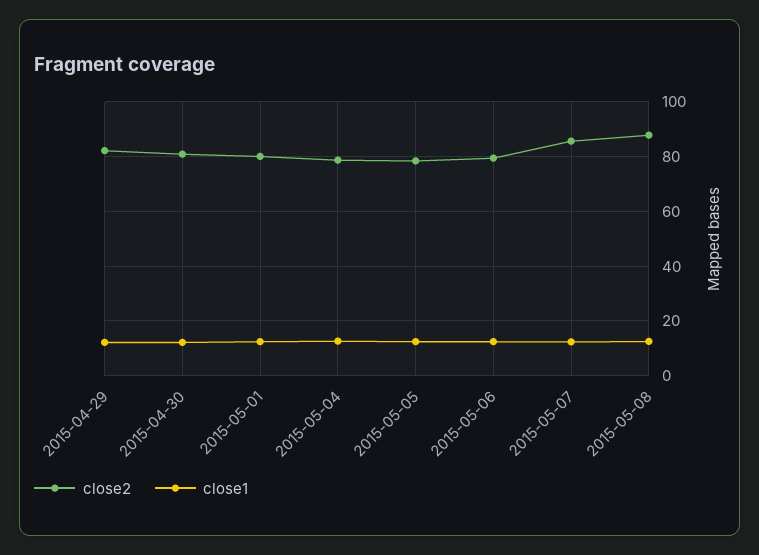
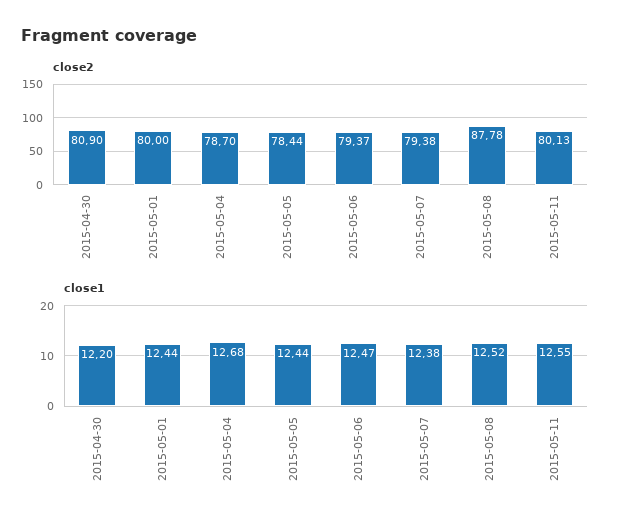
close2, 2015-04-29: 82.5 -> none
close1, 2015-04-29: 12.5 -> none
close2, 2015-05-07: 85 -> 79.38
close2, 2015-05-11: none -> 80.13
close1, 2015-05-11: none -> 12.55

